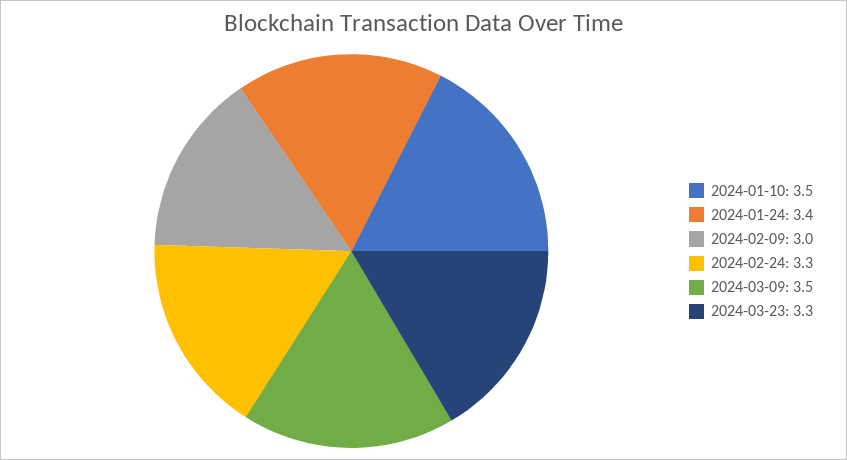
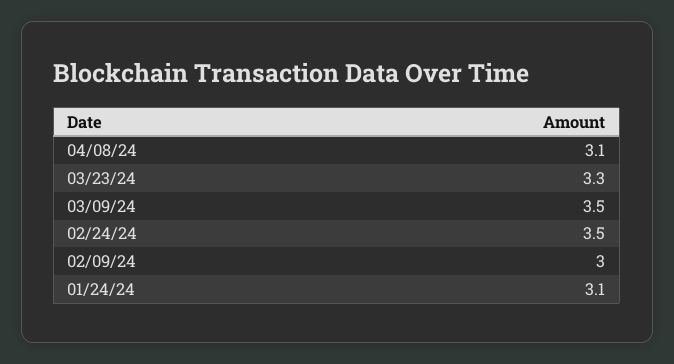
2024-01-10: 3.5 -> none
2024-01-24: 3.4 -> 3.1
2024-02-24: 3.3 -> 3.5
04/08/24: none -> 3.1

